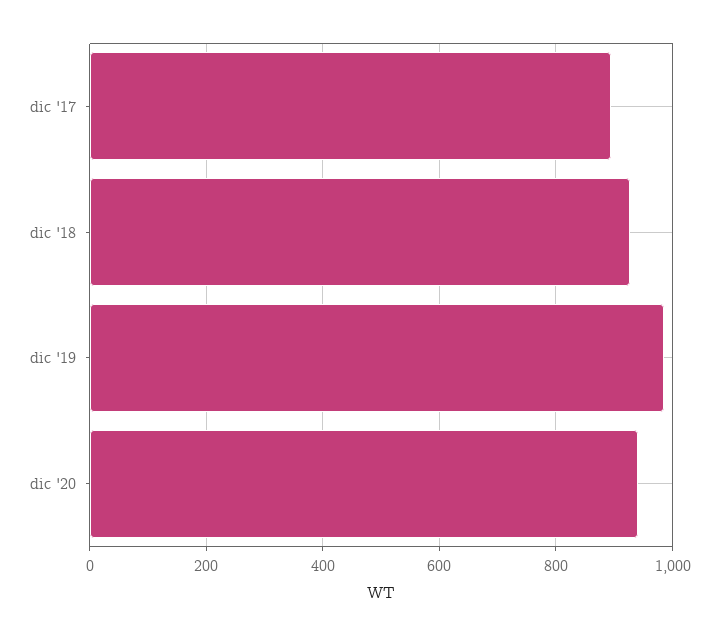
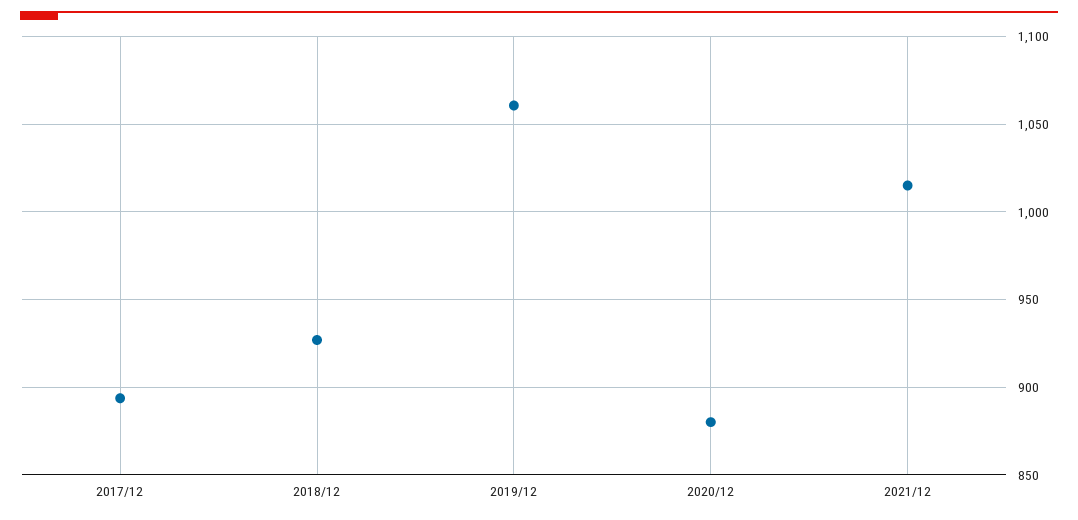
dic '19: 980 -> 1060
dic '20: 940 -> 880
2021/12: none -> 1015

